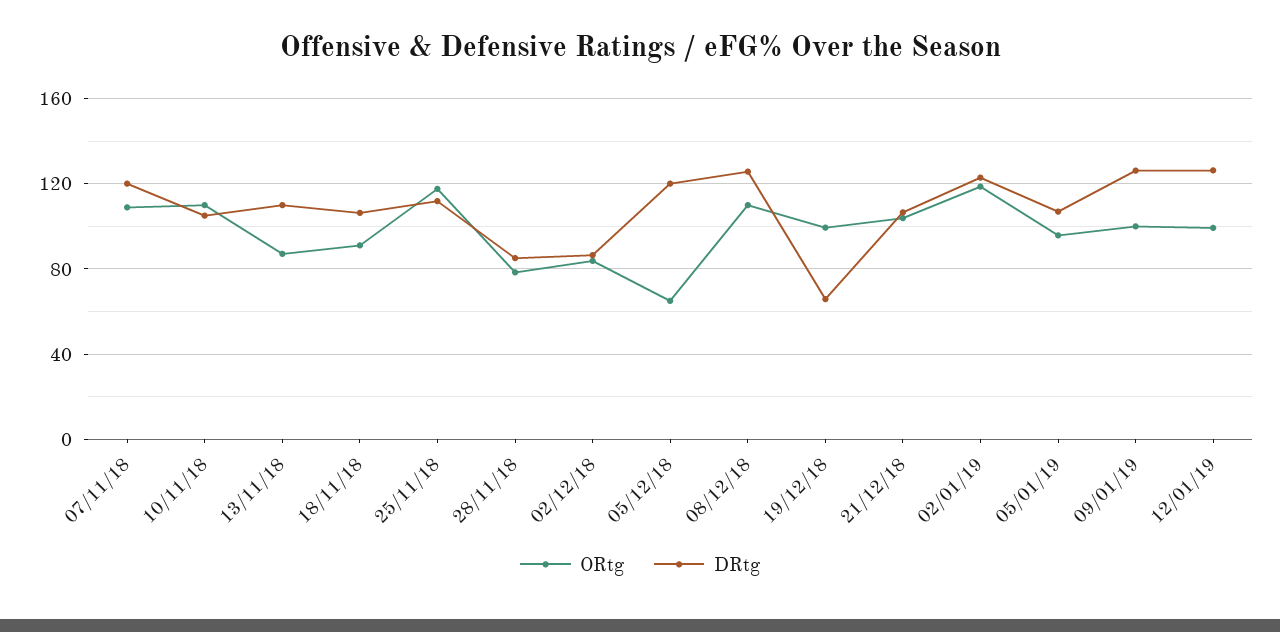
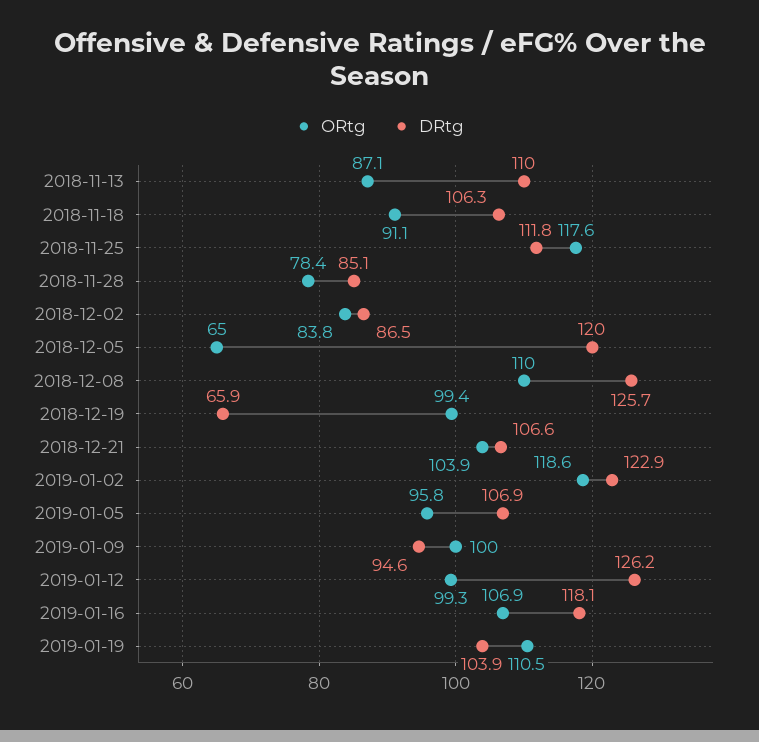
ORtg, 07/11/18: 110 -> none
DRtg, 07/11/18: 120 -> none
ORtg, 10/11/18: 110 -> none
DRtg, 10/11/18: 105 -> none
DRtg, 09/01/19: 125 -> 94.6
ORtg, 2019-01-16: none -> 106.9
DRtg, 2019-01-16: none -> 118.1
ORtg, 2019-01-19: none -> 110.5
DRtg, 2019-01-19: none -> 103.9

